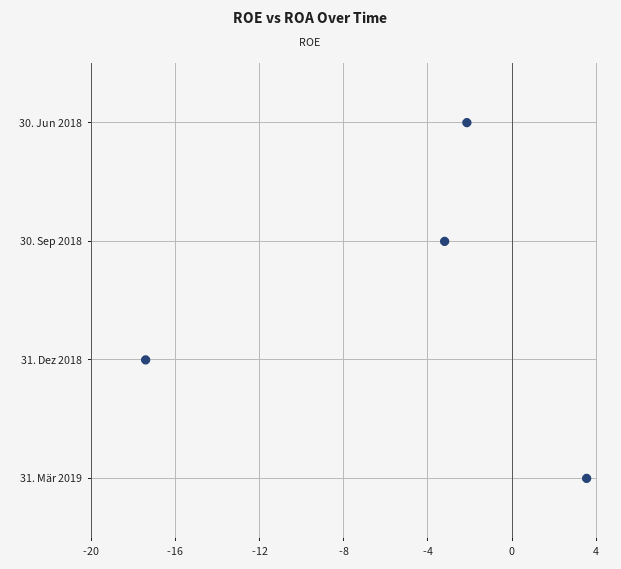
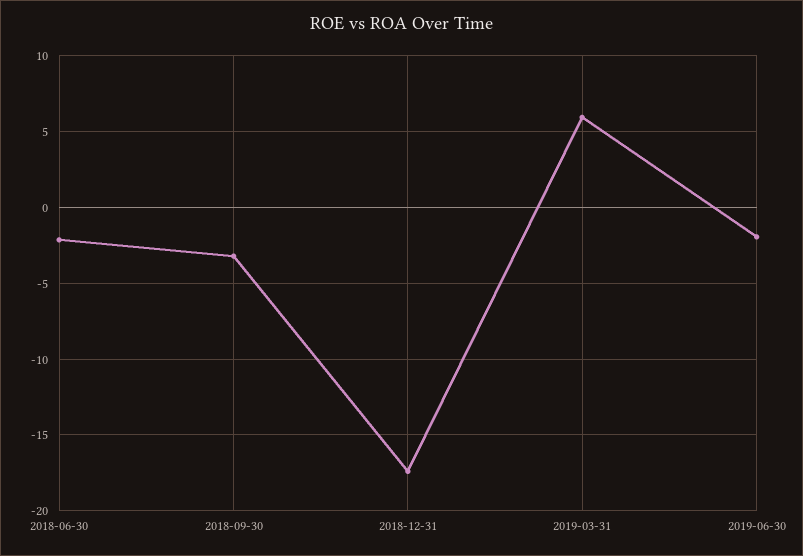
31. Mär 2019: 3.5 -> 6
2019-06-30: none -> -2

